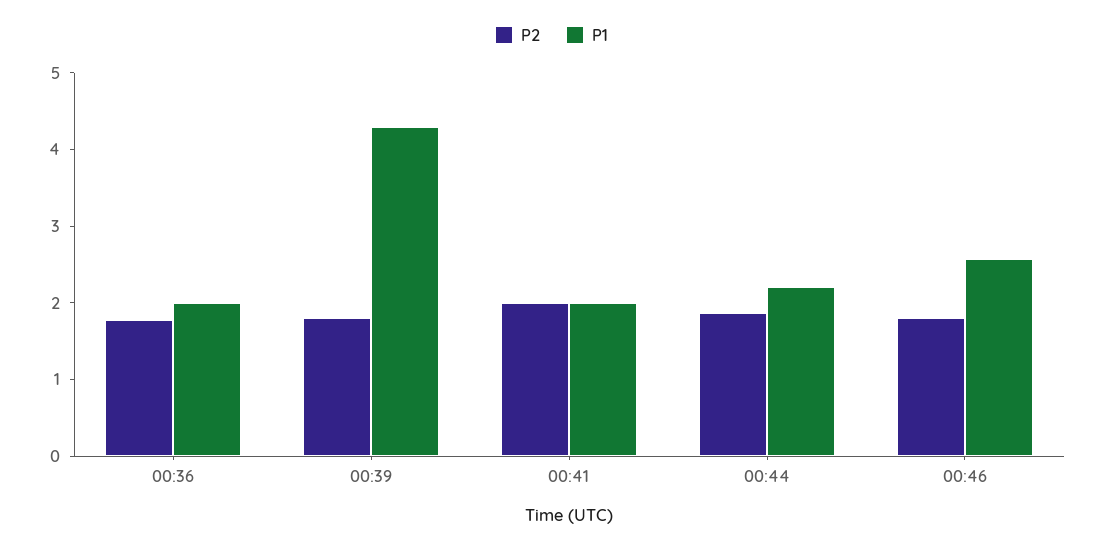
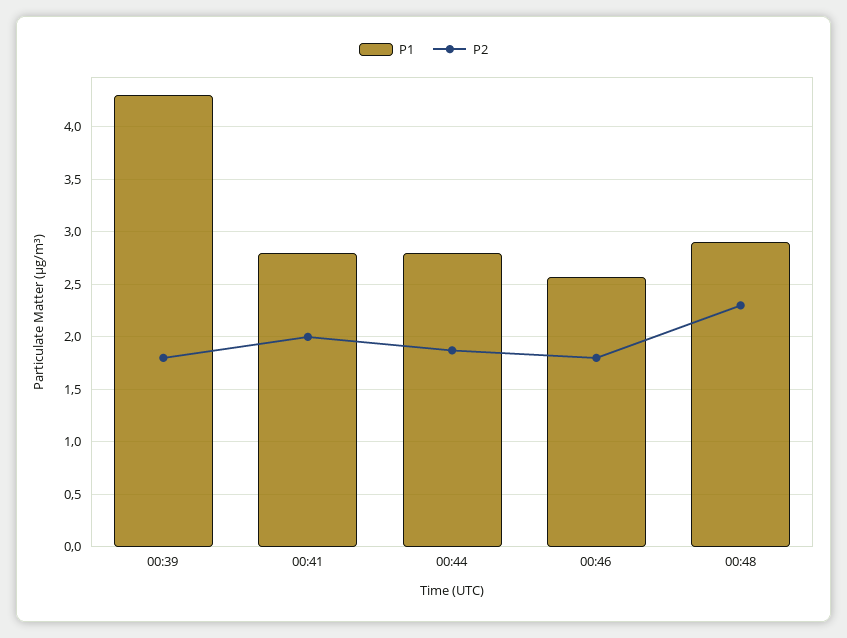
P2, 00:36: 1.8 -> none
P1, 00:36: 2 -> none
P1, 00:41: 2 -> 2.8
P1, 00:44: 2.2 -> 2.8
P1, 00:48: none -> 2.9
P2, 00:48: none -> 2.3

